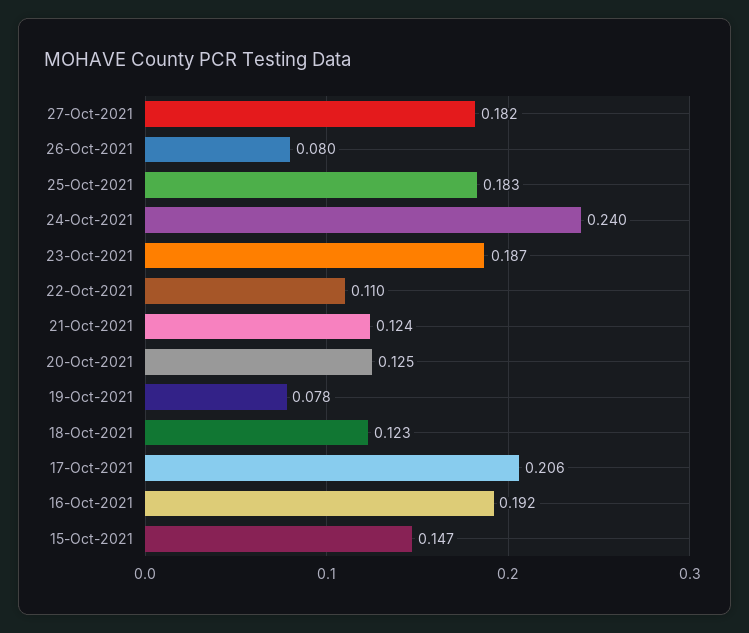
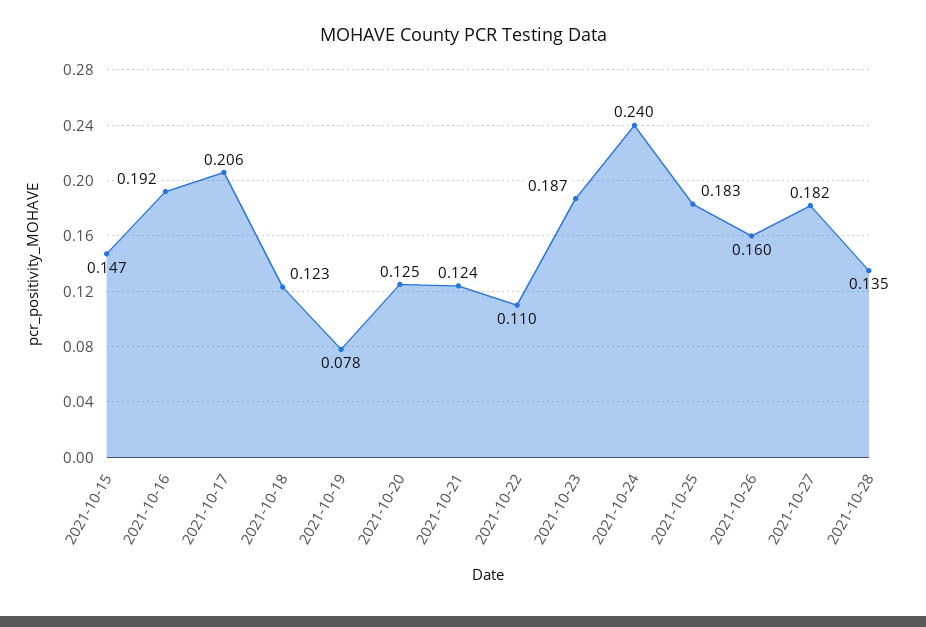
26-Oct-2021: 0.08 -> 0.16
2021-10-28: none -> 0.135

